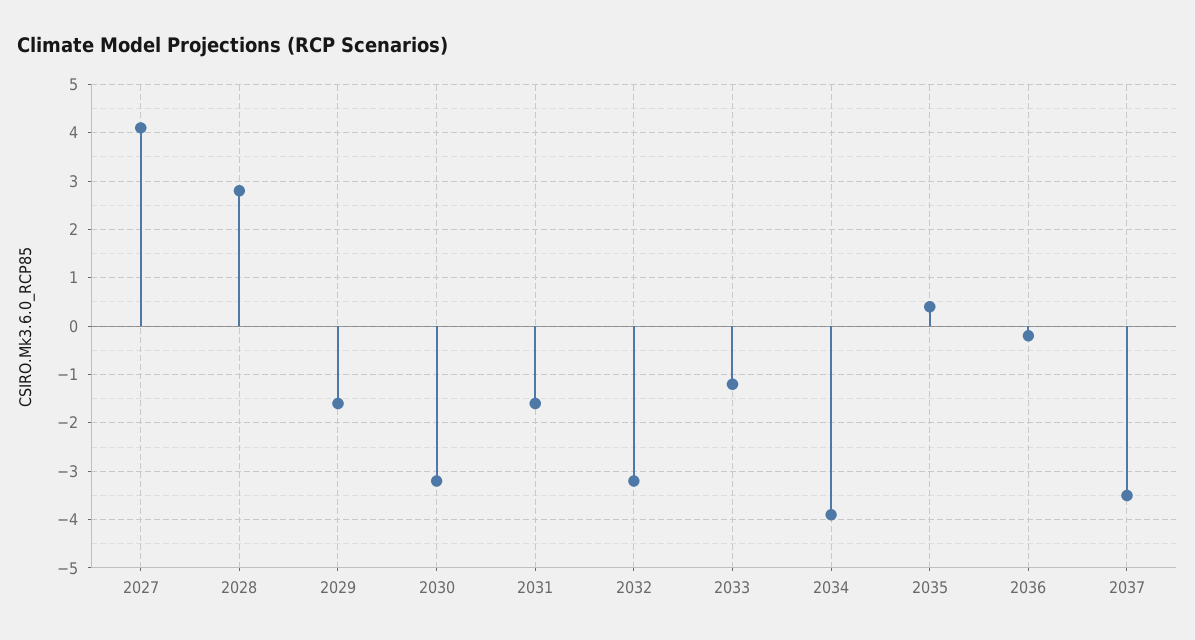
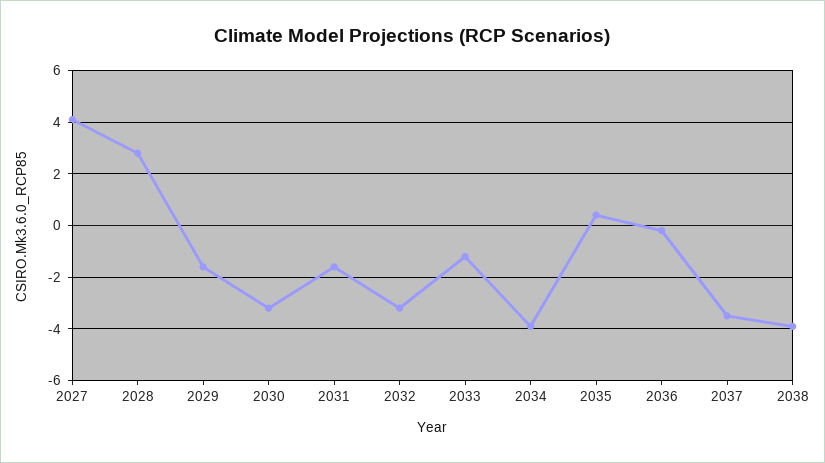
2038: none -> -4

